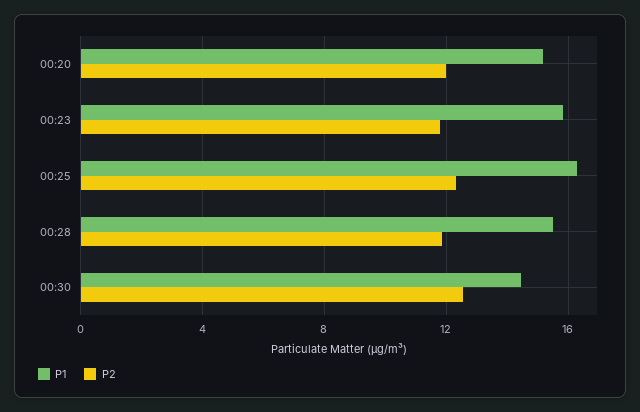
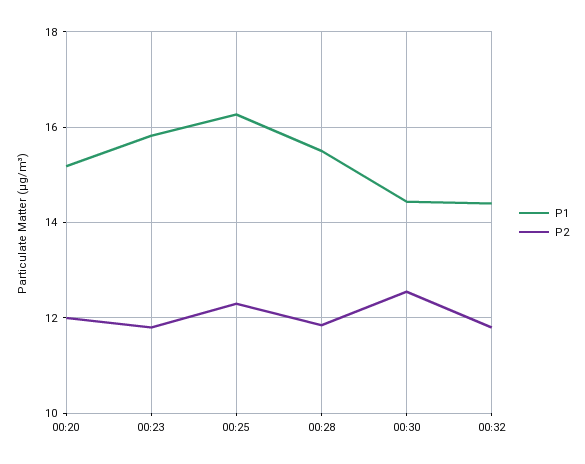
P1, 00:32: none -> 14.4
P2, 00:32: none -> 11.8

